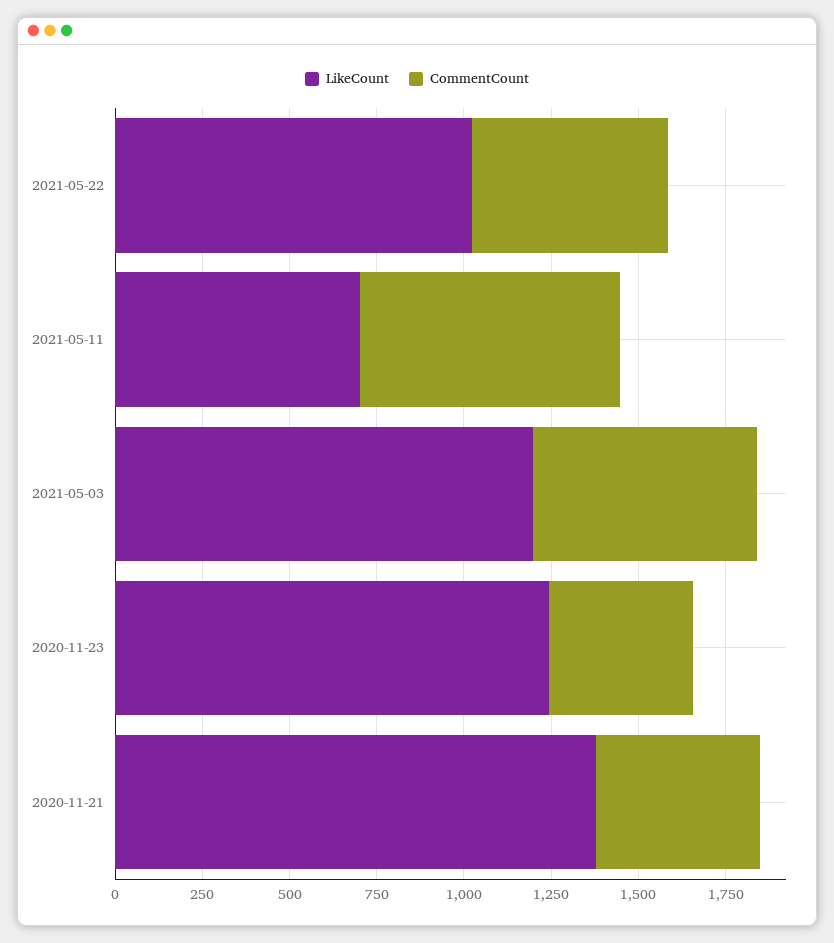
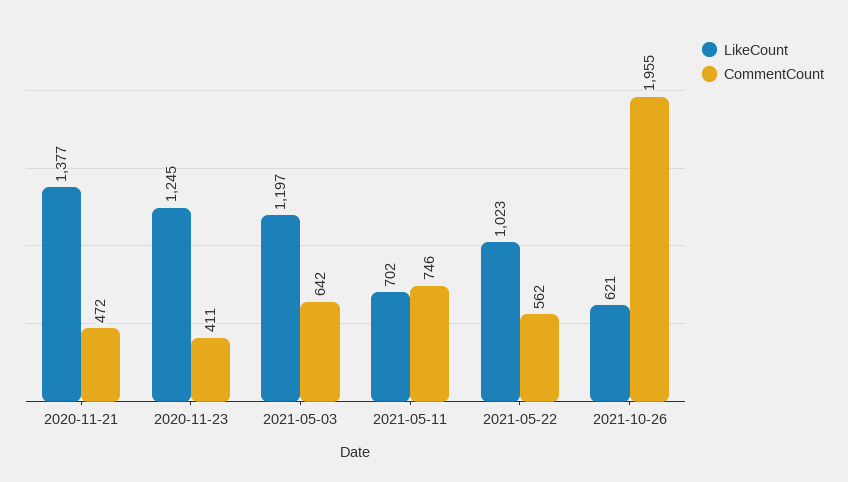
LikeCount, 2021-10-26: none -> 621
CommentCount, 2021-10-26: none -> 1955

